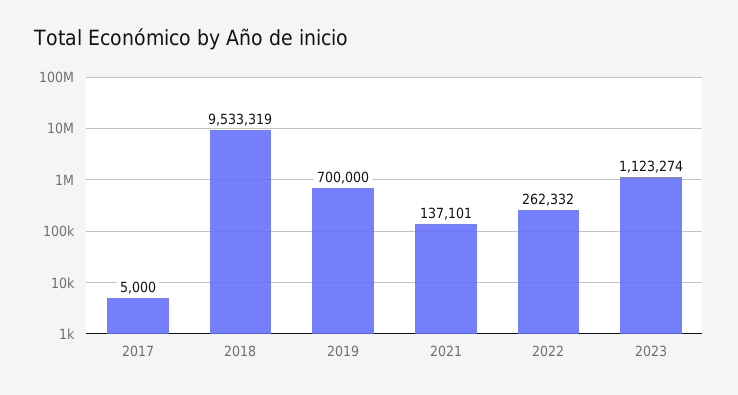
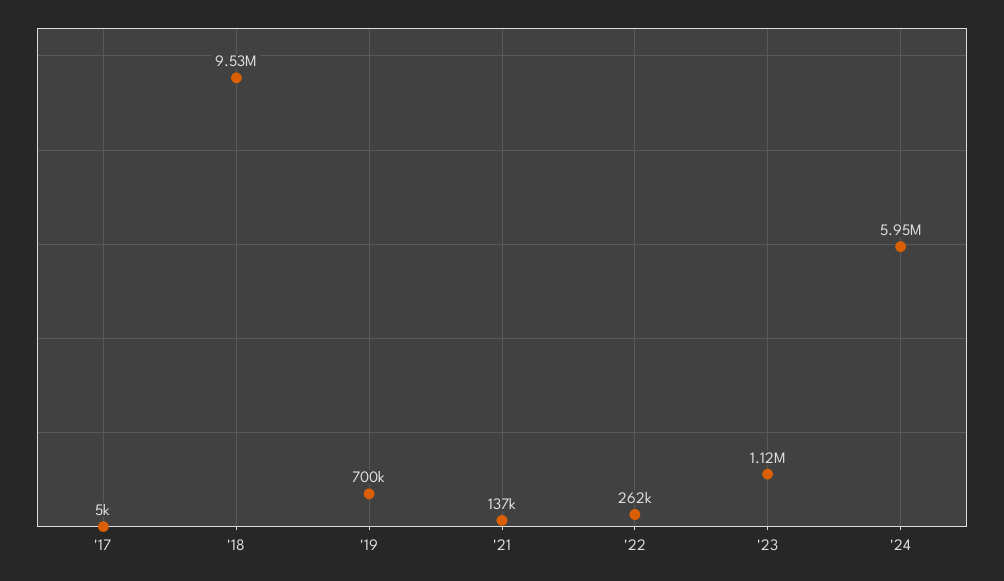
'24: none -> 5950000

